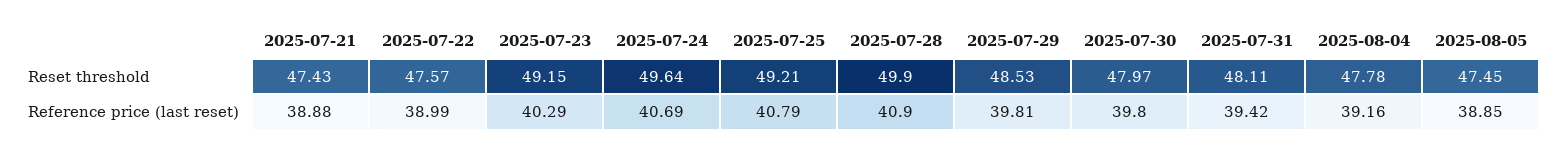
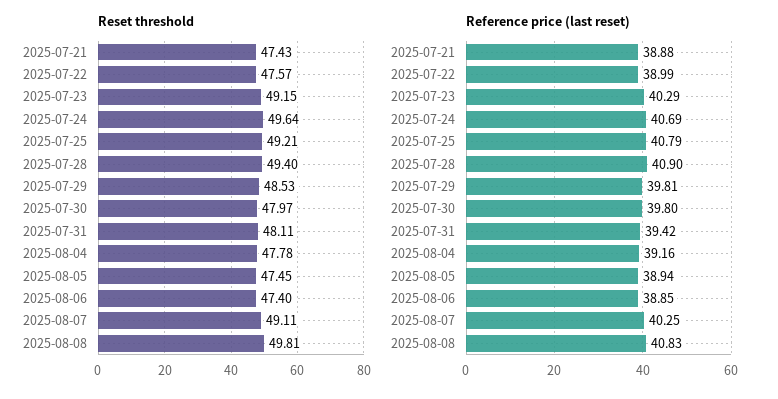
Reset threshold, 2025-07-28: 49.9 -> 49.4
Reference price (last reset), 2025-08-05: 38.85 -> 38.94
Reset threshold, 2025-08-06: none -> 47.4
Reset threshold, 2025-08-07: none -> 49.11
Reset threshold, 2025-08-08: none -> 49.81
Reference price (last reset), 2025-08-06: none -> 38.85
Reference price (last reset), 2025-08-07: none -> 40.25
Reference price (last reset), 2025-08-08: none -> 40.83

